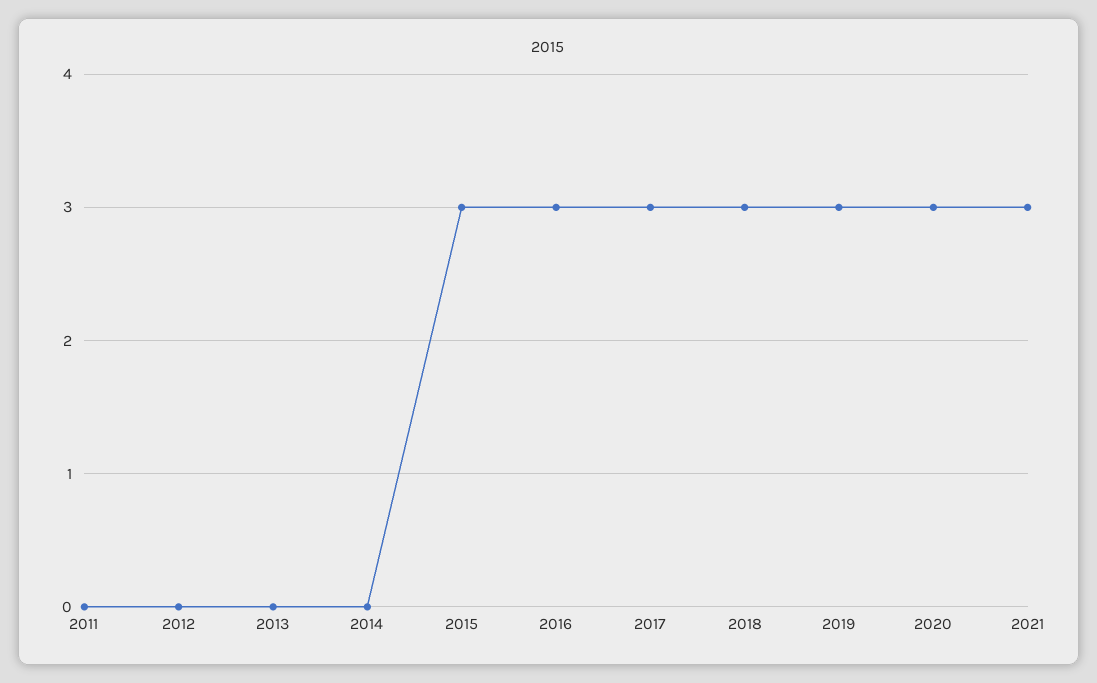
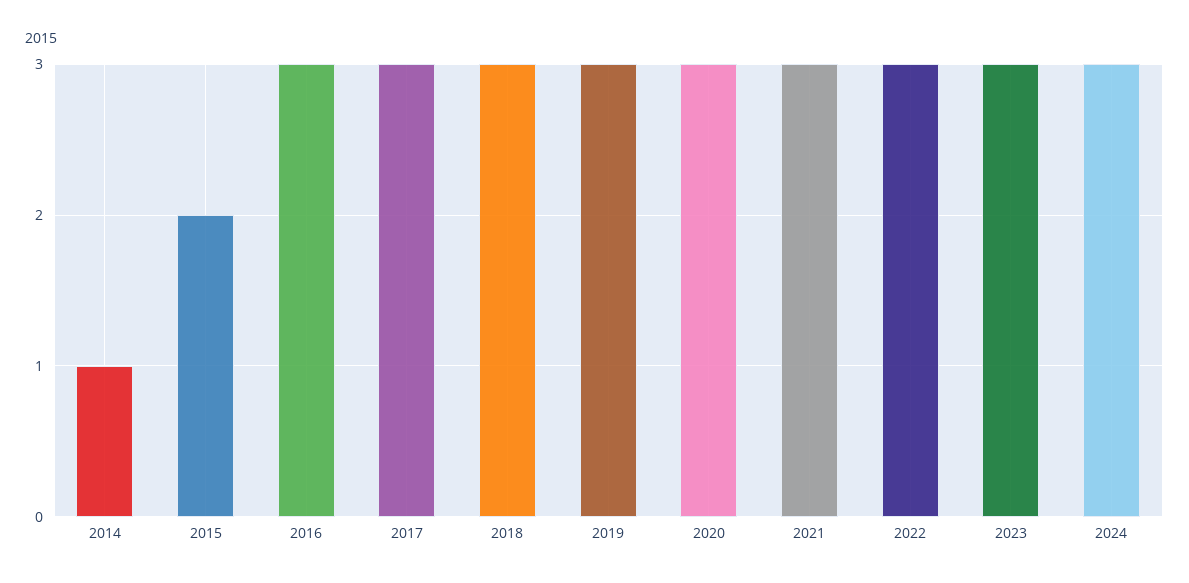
2011: 0 -> none
2012: 0 -> none
2013: 0 -> none
2014: 0 -> 1
2015: 3 -> 2
2022: none -> 3
2023: none -> 3
2024: none -> 3

